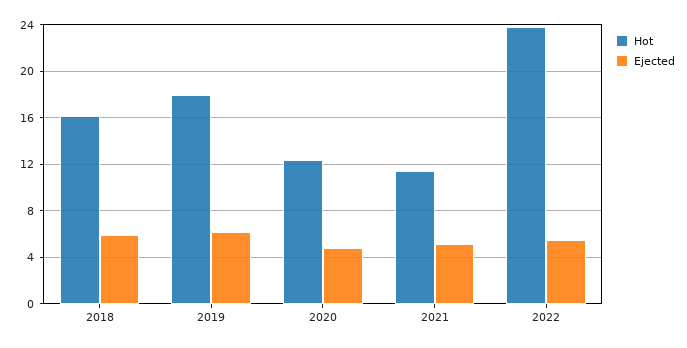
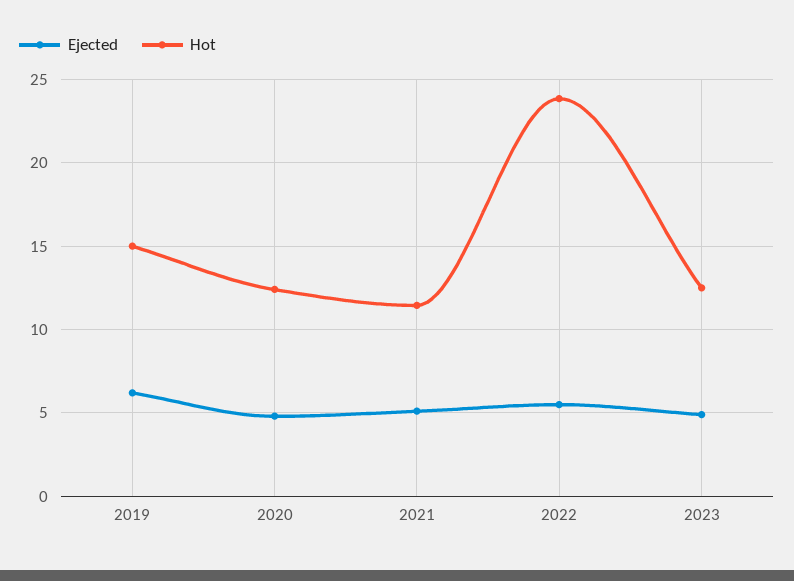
Hot, 2018: 16 -> none
Ejected, 2018: 6 -> none
Hot, 2019: 18 -> 15
Ejected, 2023: none -> 5
Hot, 2023: none -> 12.5

